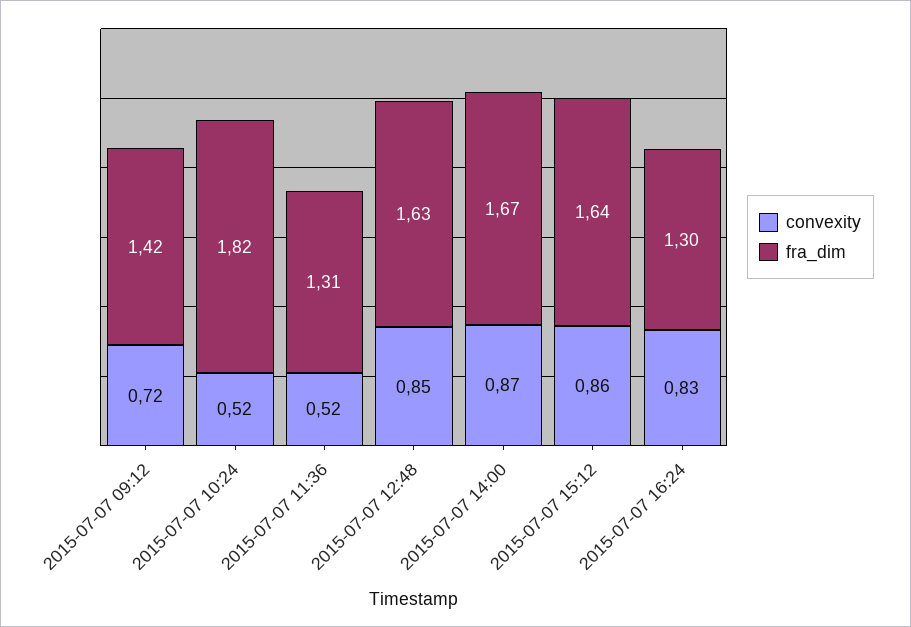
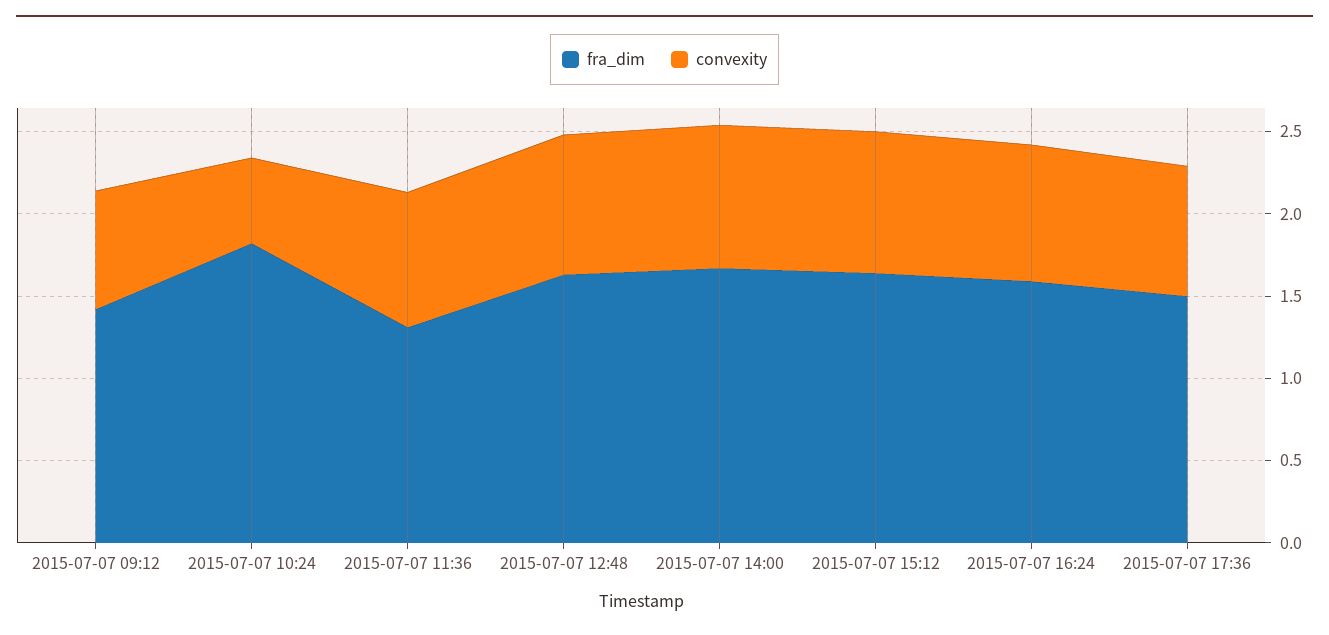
convexity, 2015-07-07 11:36: 0.52 -> 0.8
fra_dim, 2015-07-07 16:24: 1.3 -> 1.6
fra_dim, 2015-07-07 17:36: none -> 1.5
convexity, 2015-07-07 17:36: none -> 0.8

